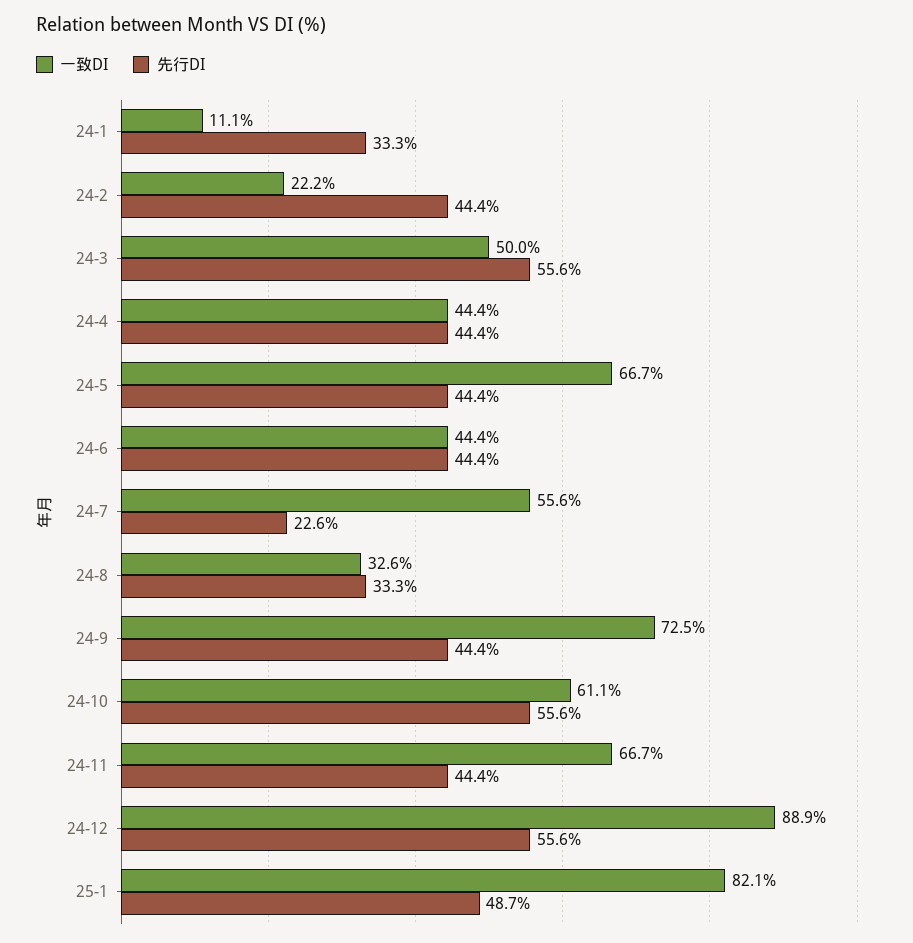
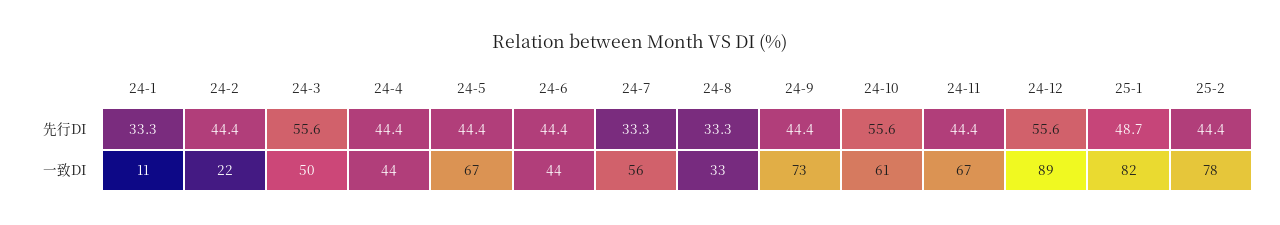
先行DI, 24-7: 22.6 -> 33.3
先行DI, 25-2: none -> 44.4
一致DI, 25-2: none -> 78

